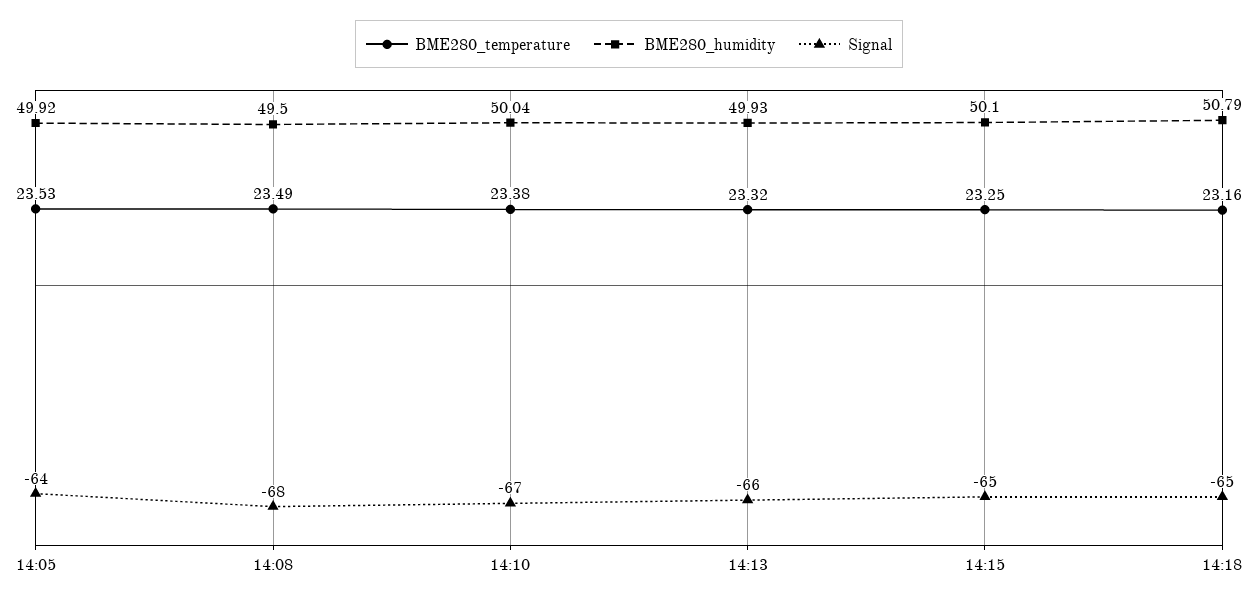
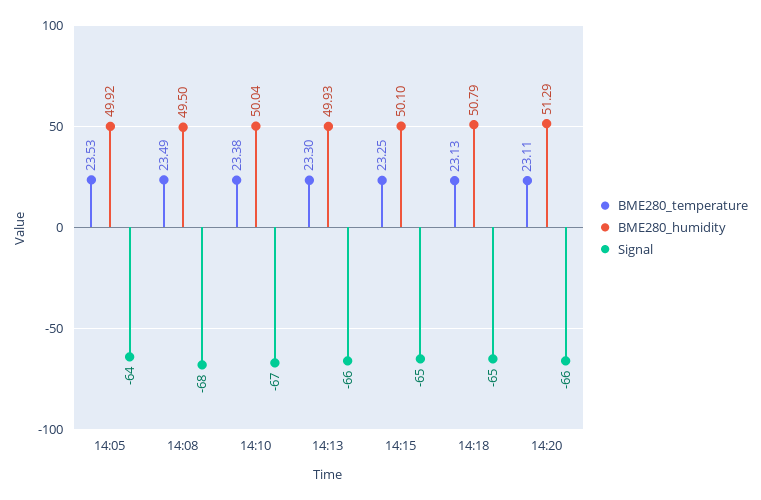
BME280_temperature, 14:13: 23.32 -> 23.3
BME280_temperature, 14:18: 23.16 -> 23.13
BME280_temperature, 14:20: none -> 23.11
BME280_humidity, 14:20: none -> 51.29
Signal, 14:20: none -> -66

